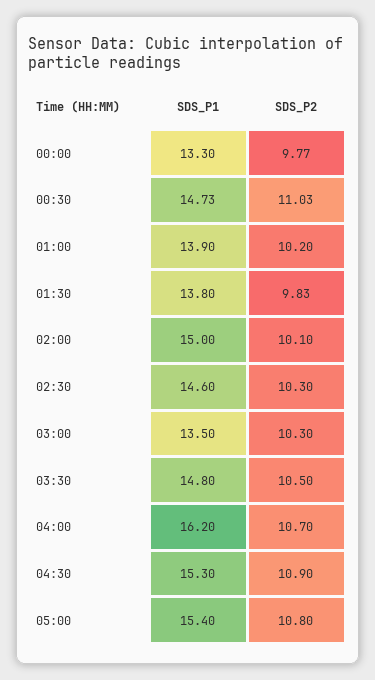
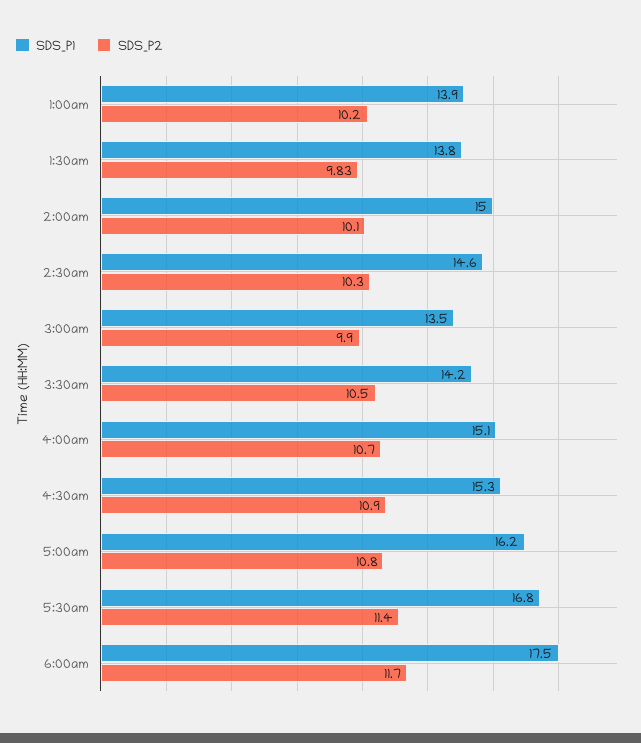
SDS_P1, 00:00: 13.3 -> none
SDS_P2, 00:00: 9.77 -> none
SDS_P1, 00:30: 14.73 -> none
SDS_P2, 00:30: 11.03 -> none
SDS_P2, 03:00: 10.3 -> 9.9
SDS_P1, 03:30: 14.8 -> 14.2
SDS_P1, 04:00: 16.2 -> 15.1
SDS_P1, 05:00: 15.4 -> 16.2
SDS_P1, 5:30am: none -> 16.8
SDS_P2, 5:30am: none -> 11.4
SDS_P1, 6:00am: none -> 17.5
SDS_P2, 6:00am: none -> 11.7

